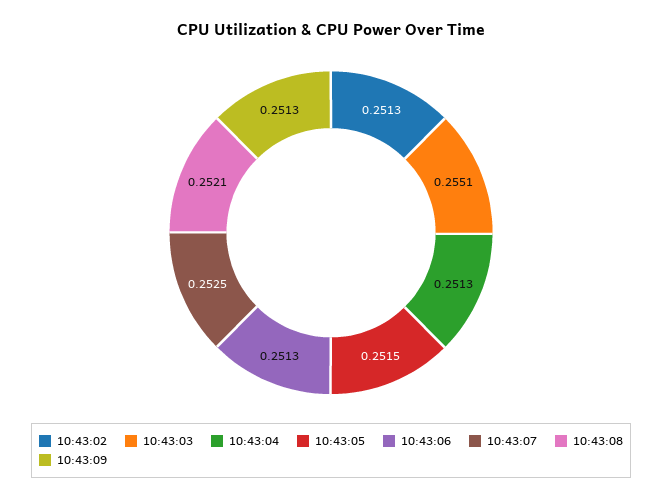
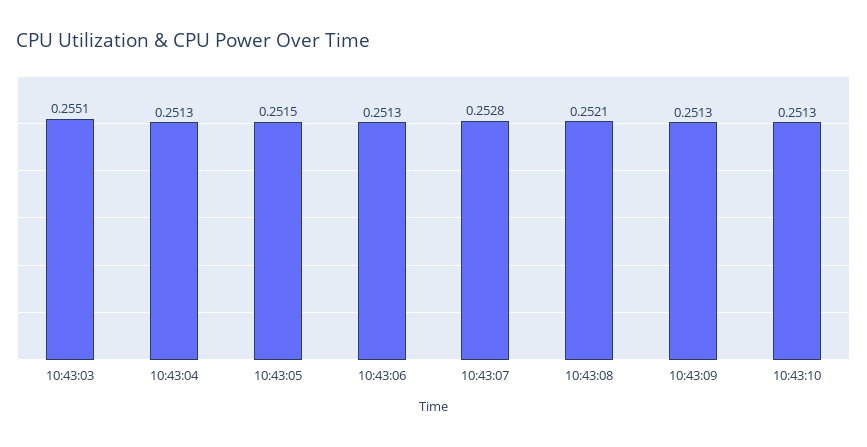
10:43:02: 0.2513 -> none
10:43:07: 0.2525 -> 0.2528
10:43:10: none -> 0.2513

